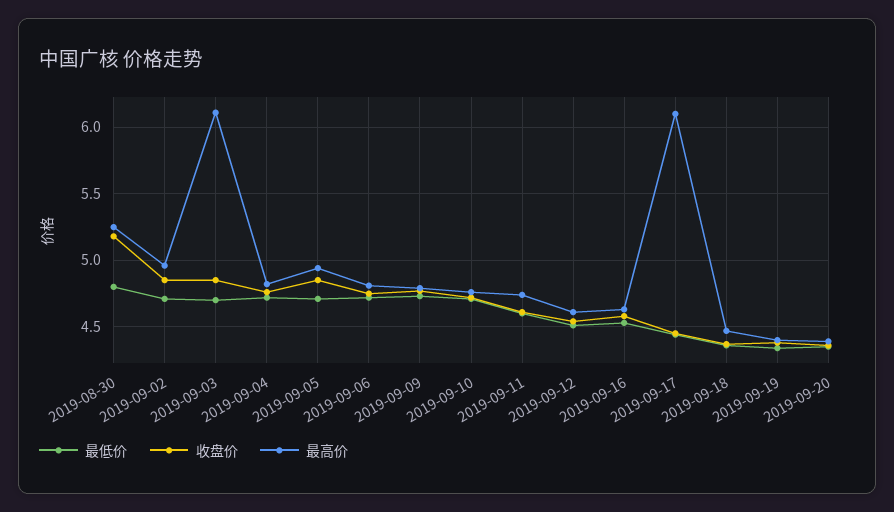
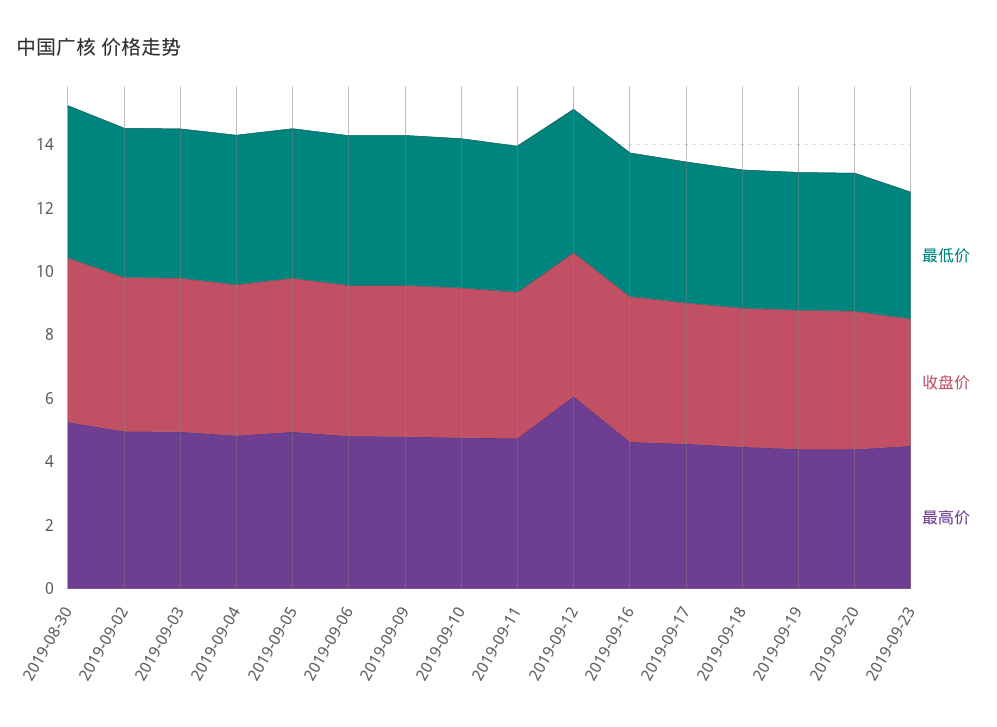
最高价, 2019-09-03: 6.1 -> 5
最高价, 2019-09-12: 4.6 -> 6
最高价, 2019-09-17: 6.1 -> 4.5
最低价, 2019-09-23: none -> 4
收盘价, 2019-09-23: none -> 4
最高价, 2019-09-23: none -> 4.5

